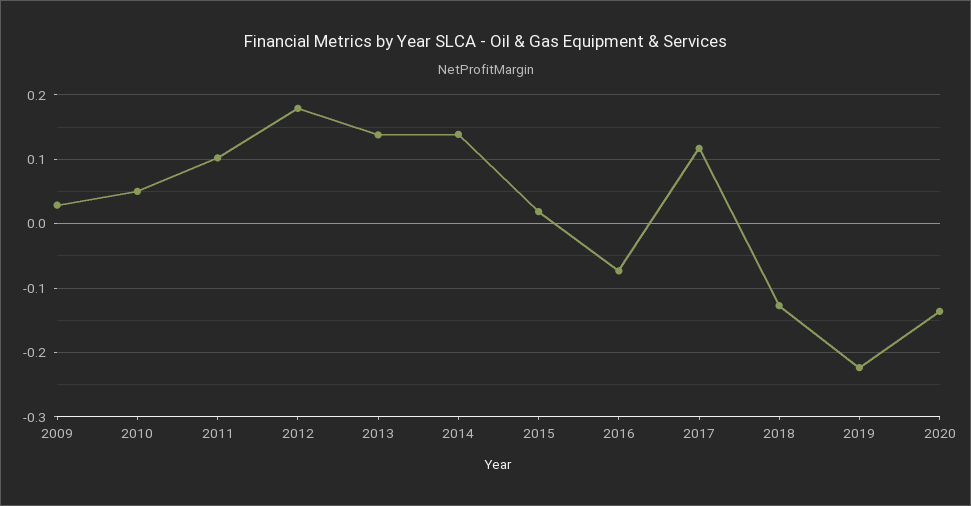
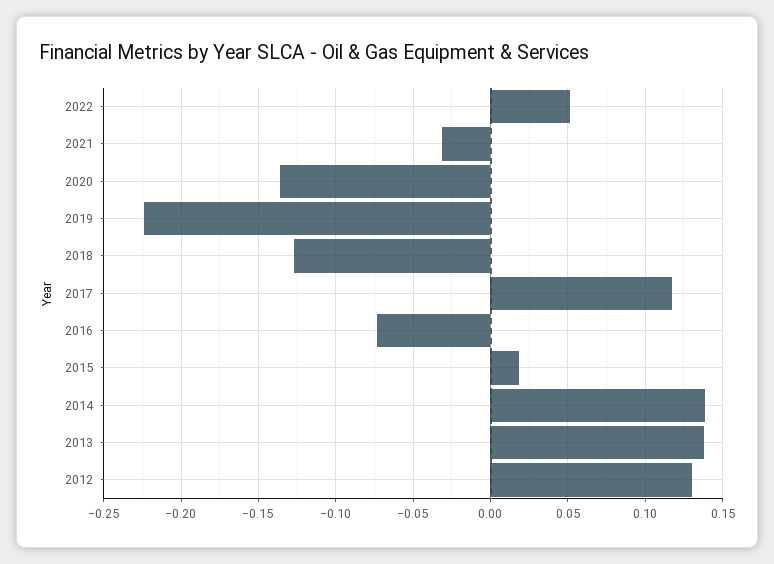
2009: 0.03 -> none
2010: 0.05 -> none
2011: 0.1 -> none
2012: 0.18 -> 0.13
2022: none -> 0.05
2021: none -> -0.03

